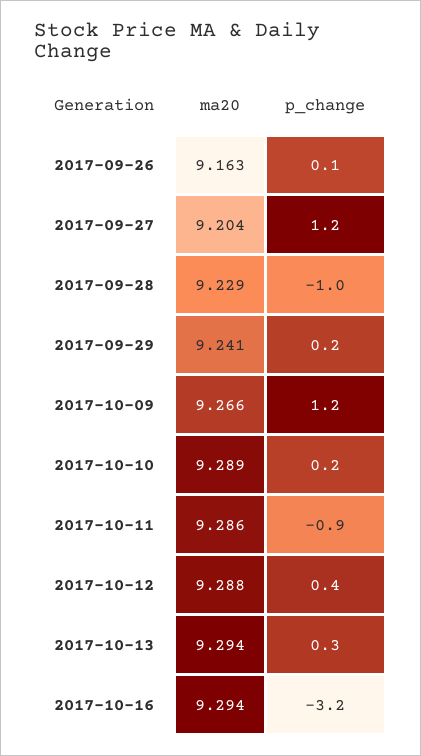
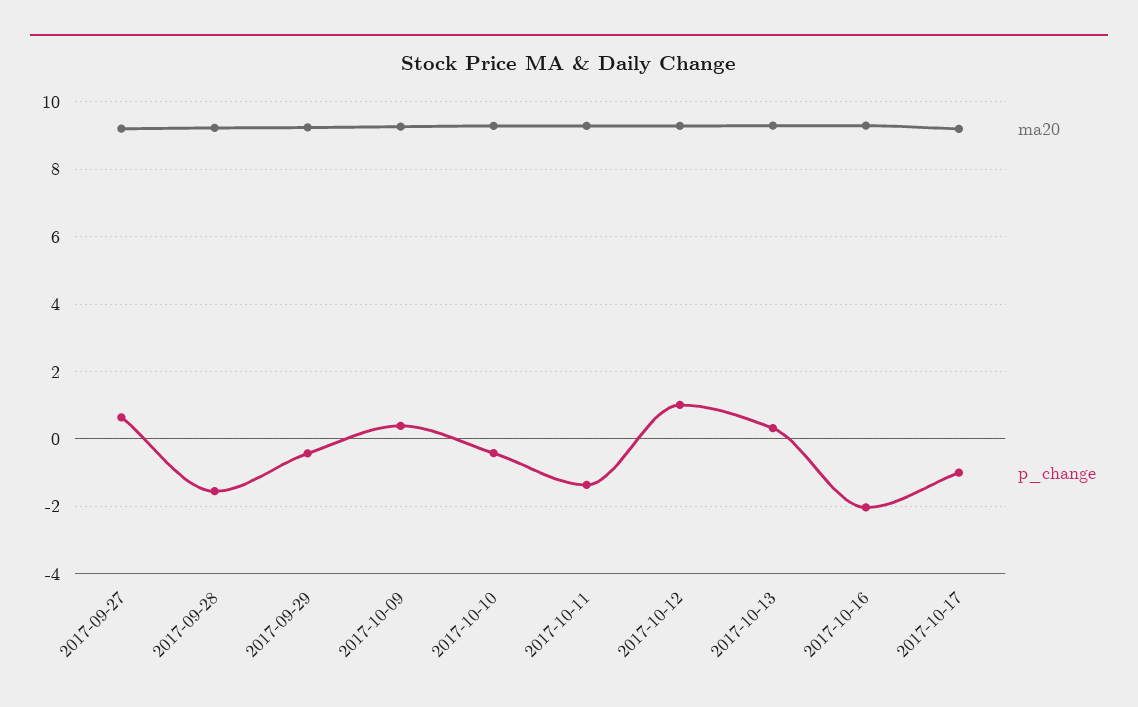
ma20, 2017-09-26: 9.163 -> none
p_change, 2017-09-26: 0.1 -> none
p_change, 2017-09-27: 1.2 -> 0.6
p_change, 2017-09-28: -1 -> -1.6
p_change, 2017-09-29: 0.2 -> -0.4
p_change, 2017-10-09: 1.2 -> 0.4
p_change, 2017-10-10: 0.2 -> -0.4
p_change, 2017-10-11: -0.9 -> -1.4
p_change, 2017-10-12: 0.4 -> 1
p_change, 2017-10-16: -3.2 -> -2
ma20, 2017-10-17: none -> 9.2
p_change, 2017-10-17: none -> -1

